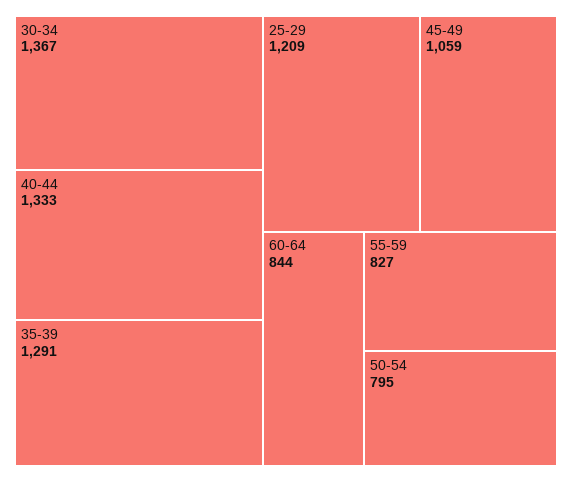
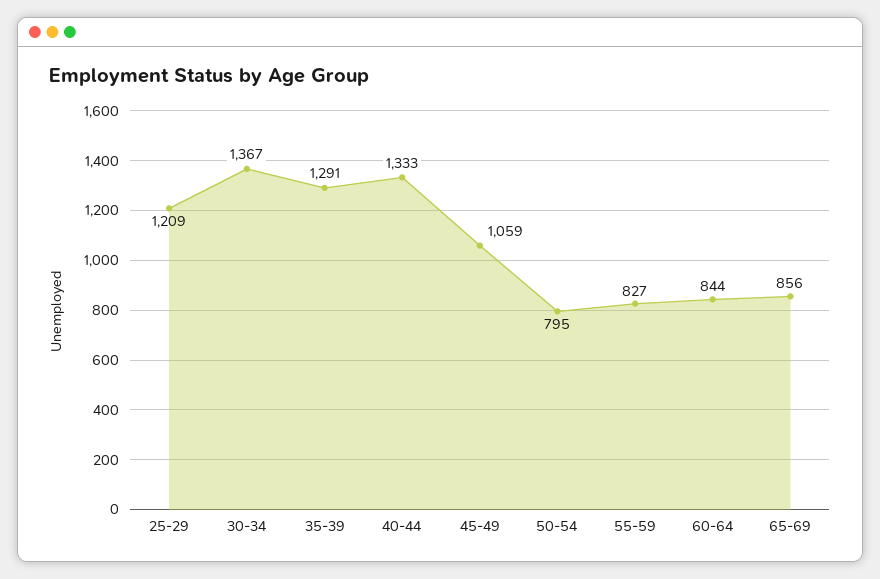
65-69: none -> 856

